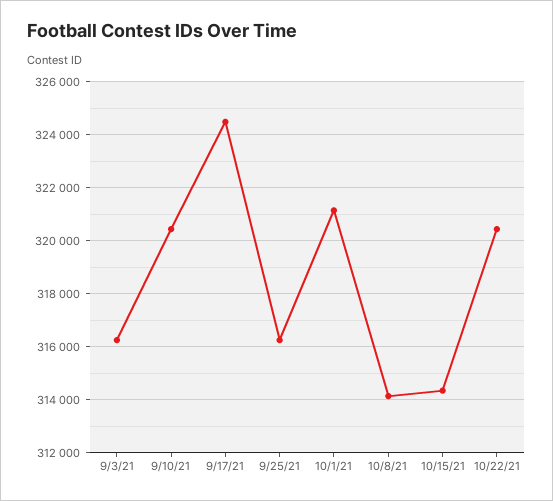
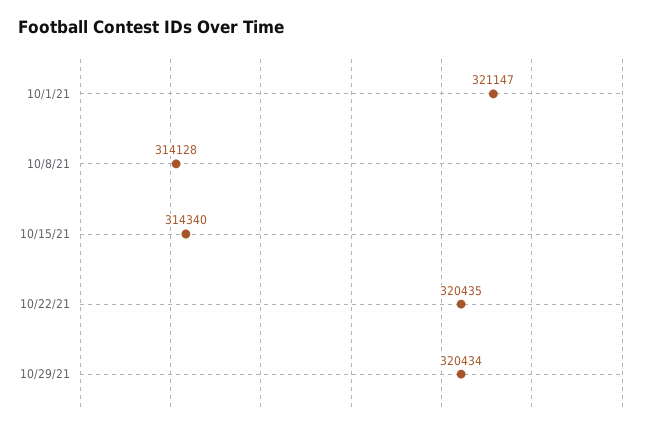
9/3/21: 316250 -> none
9/10/21: 320500 -> none
9/17/21: 324500 -> none
9/25/21: 316250 -> none
10/29/21: none -> 320434

